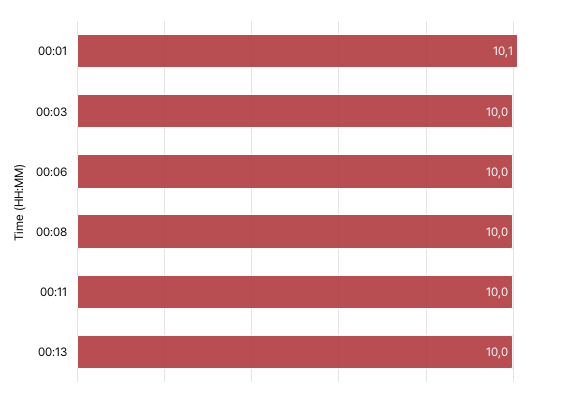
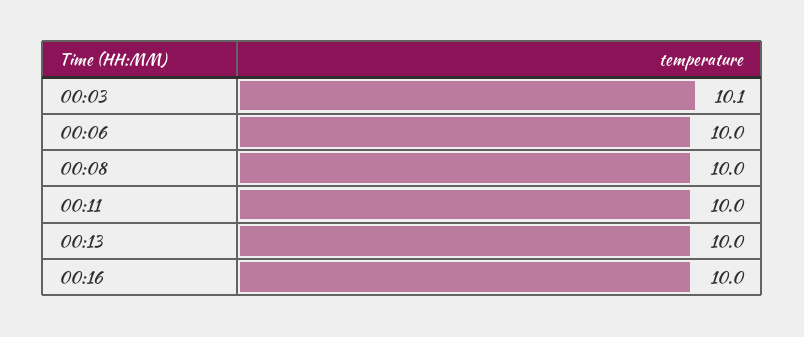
00:01: 10.1 -> none
00:03: 10 -> 10.1
00:16: none -> 10

